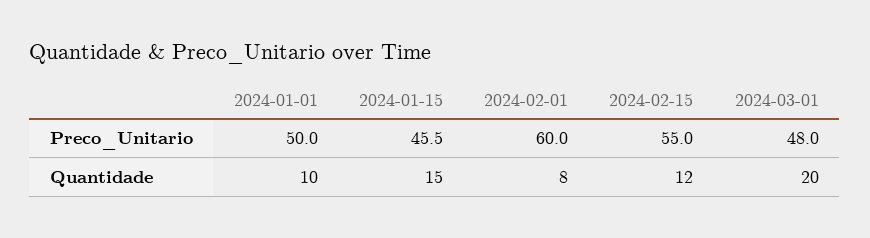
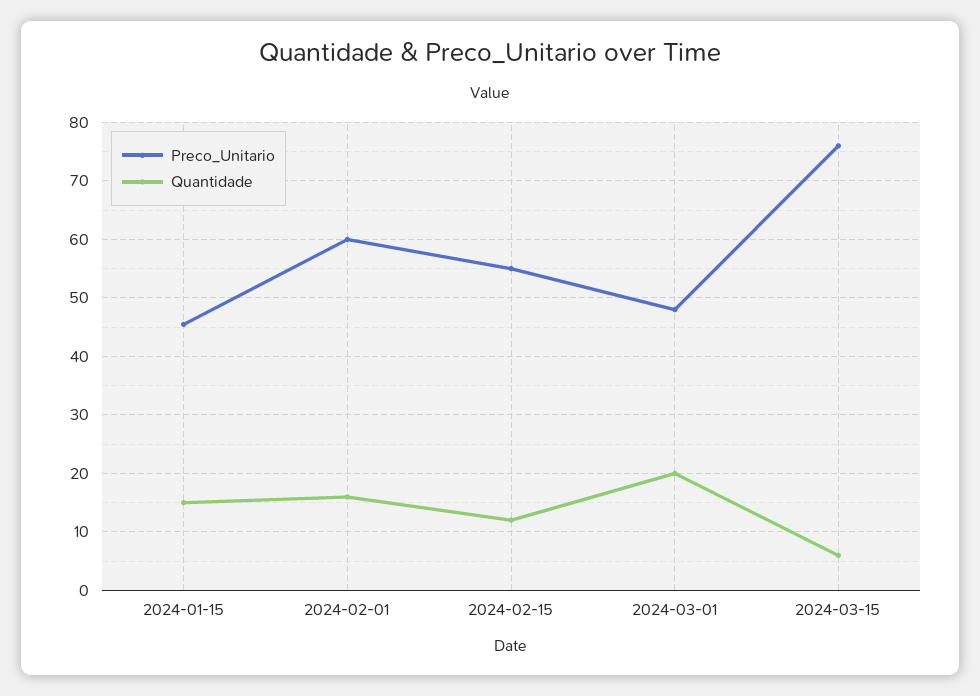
Preco_Unitario, 2024-01-01: 50 -> none
Quantidade, 2024-01-01: 10 -> none
Quantidade, 2024-02-01: 8 -> 16
Preco_Unitario, 2024-03-15: none -> 76
Quantidade, 2024-03-15: none -> 6

